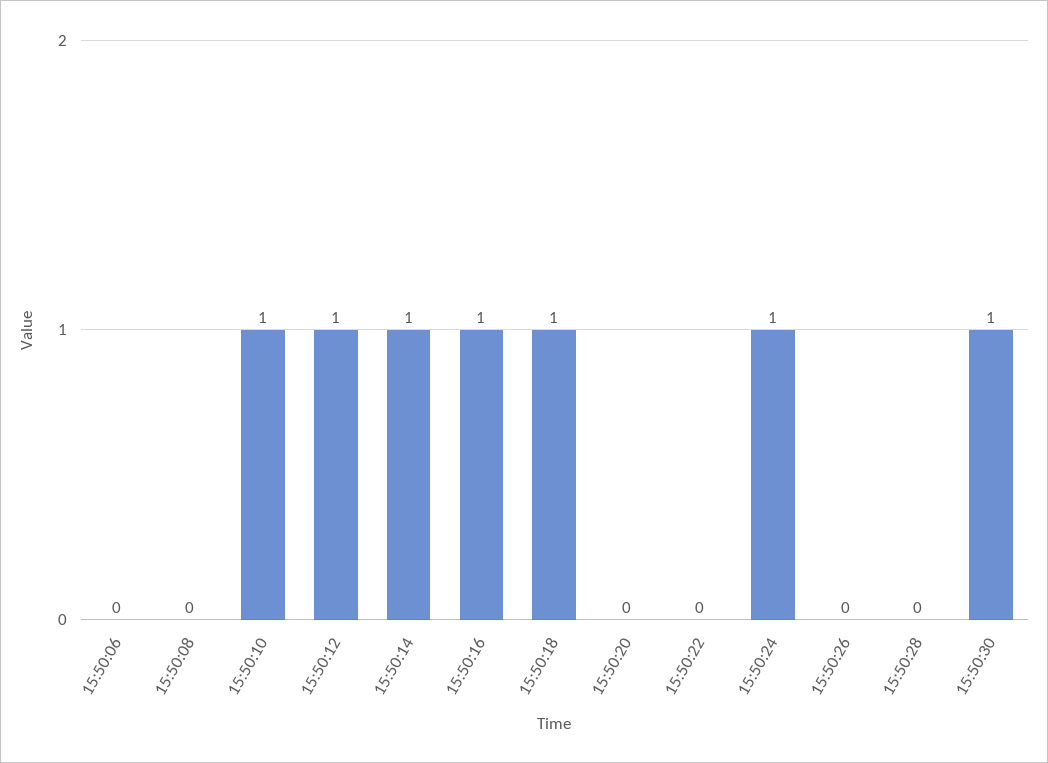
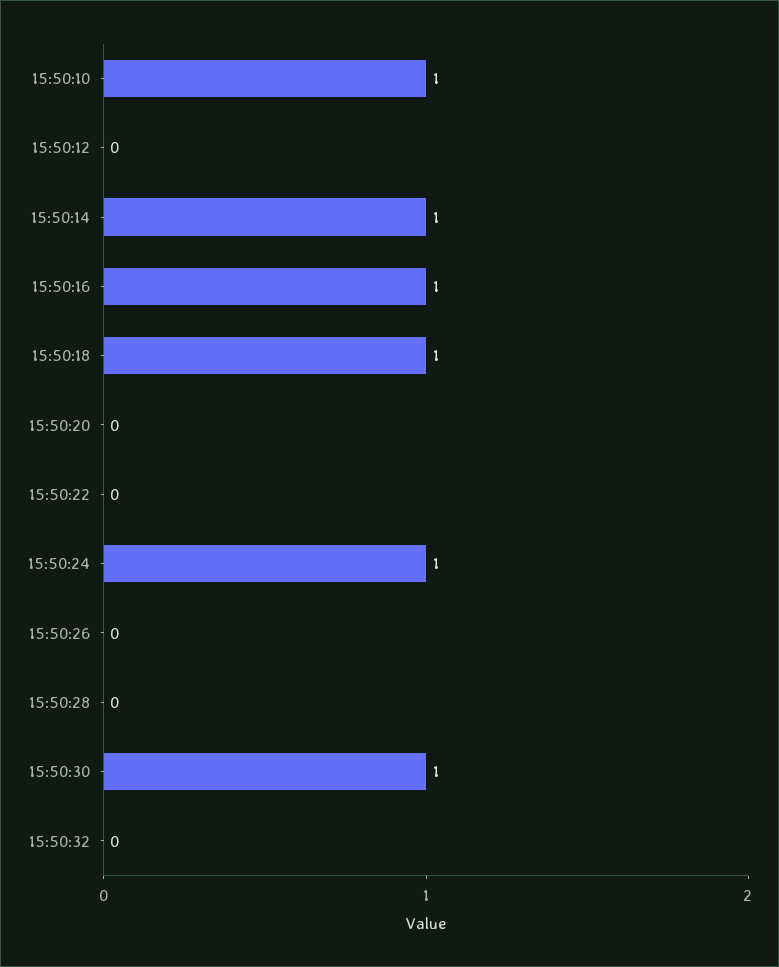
15:50:06: 0 -> none
15:50:08: 0 -> none
15:50:12: 1 -> 0
15:50:32: none -> 0

